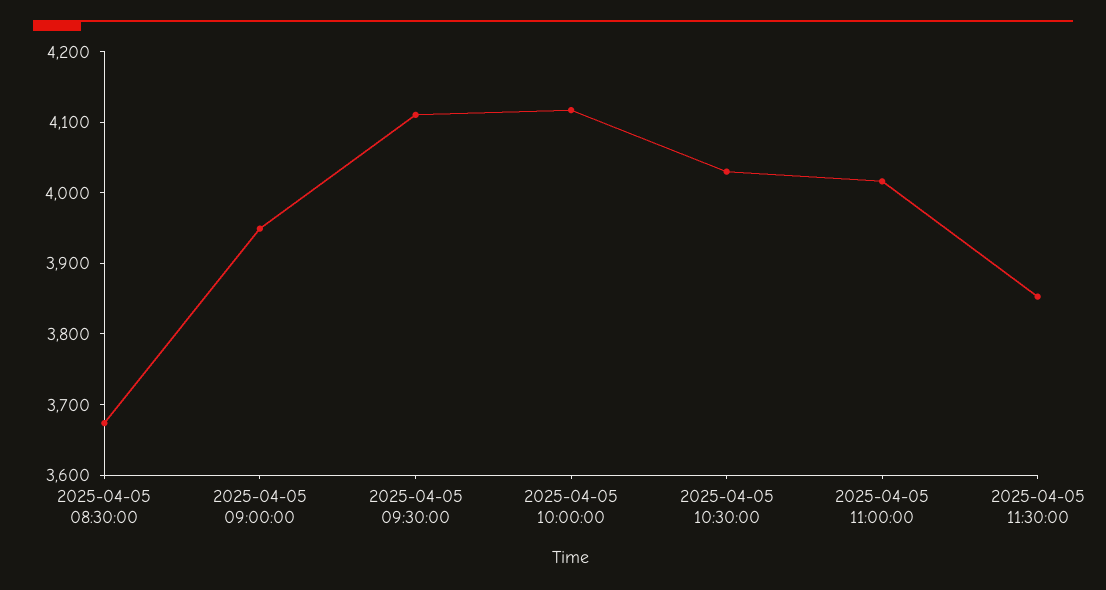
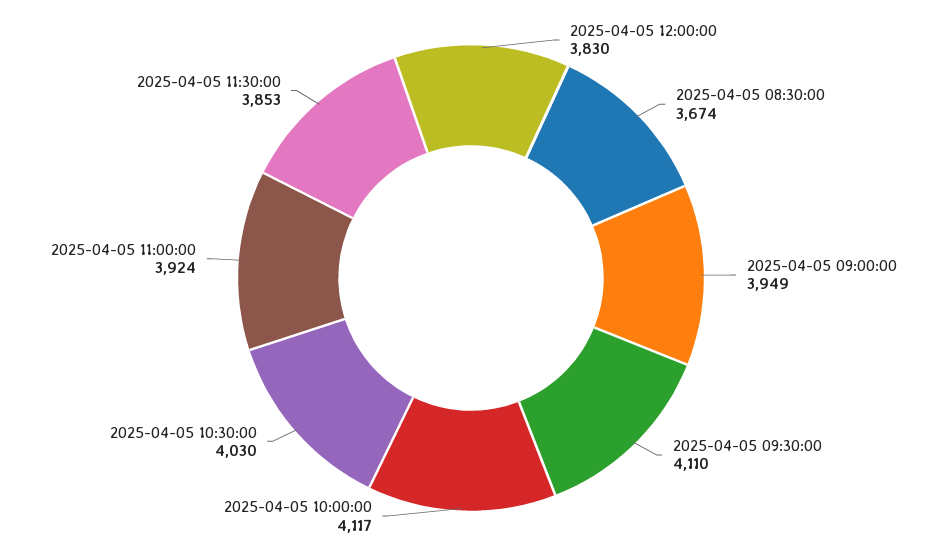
2025-04-05 11:00:00: 4020 -> 3924
2025-04-05 12:00:00: none -> 3830

